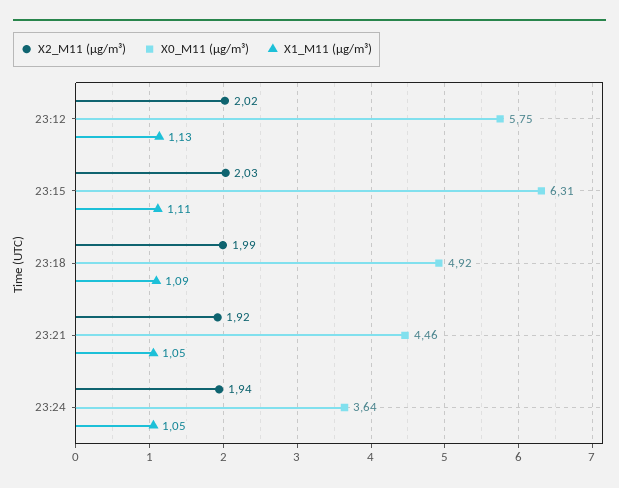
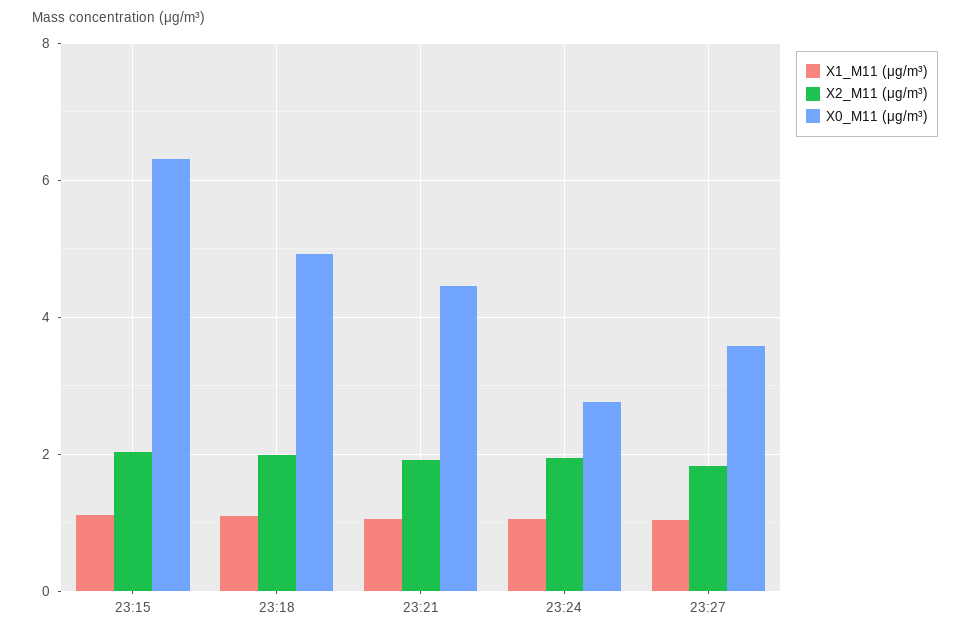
X2_M11 (μg/m³), 23:12: 2.02 -> none
X0_M11 (μg/m³), 23:12: 5.75 -> none
X1_M11 (μg/m³), 23:12: 1.13 -> none
X0_M11 (μg/m³), 23:24: 3.64 -> 2.8
X1_M11 (μg/m³), 23:27: none -> 1
X2_M11 (μg/m³), 23:27: none -> 1.8
X0_M11 (μg/m³), 23:27: none -> 3.6

